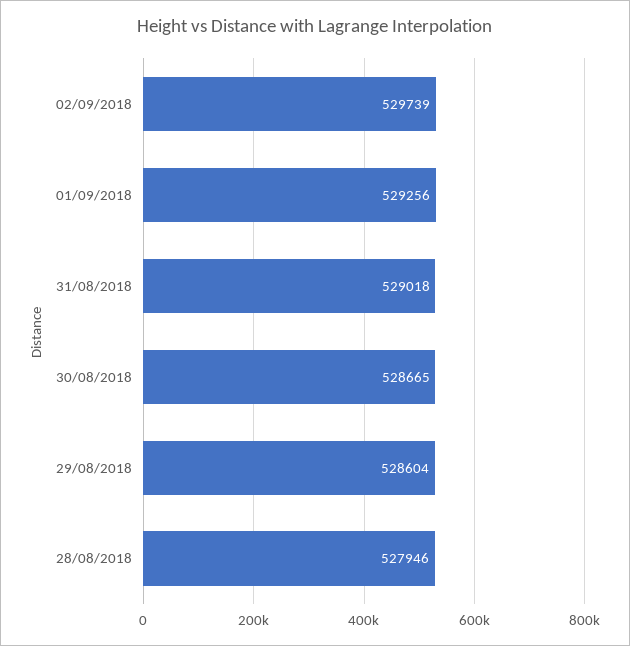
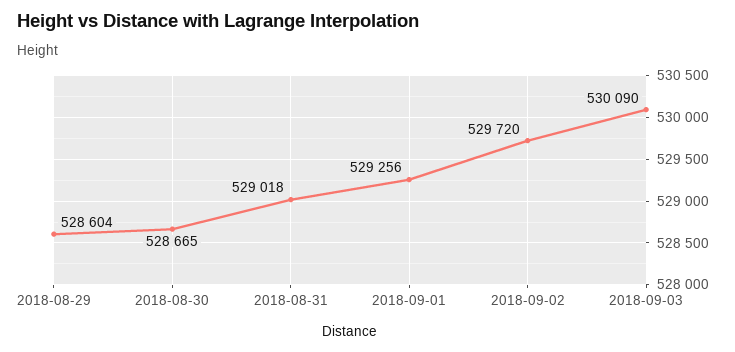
02/09/2018: 529739 -> 529720
28/08/2018: 527946 -> none
2018-09-03: none -> 530090

